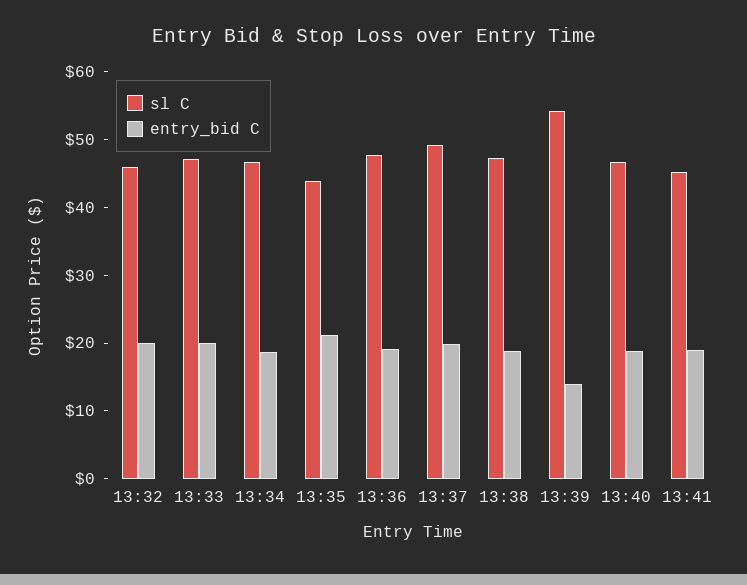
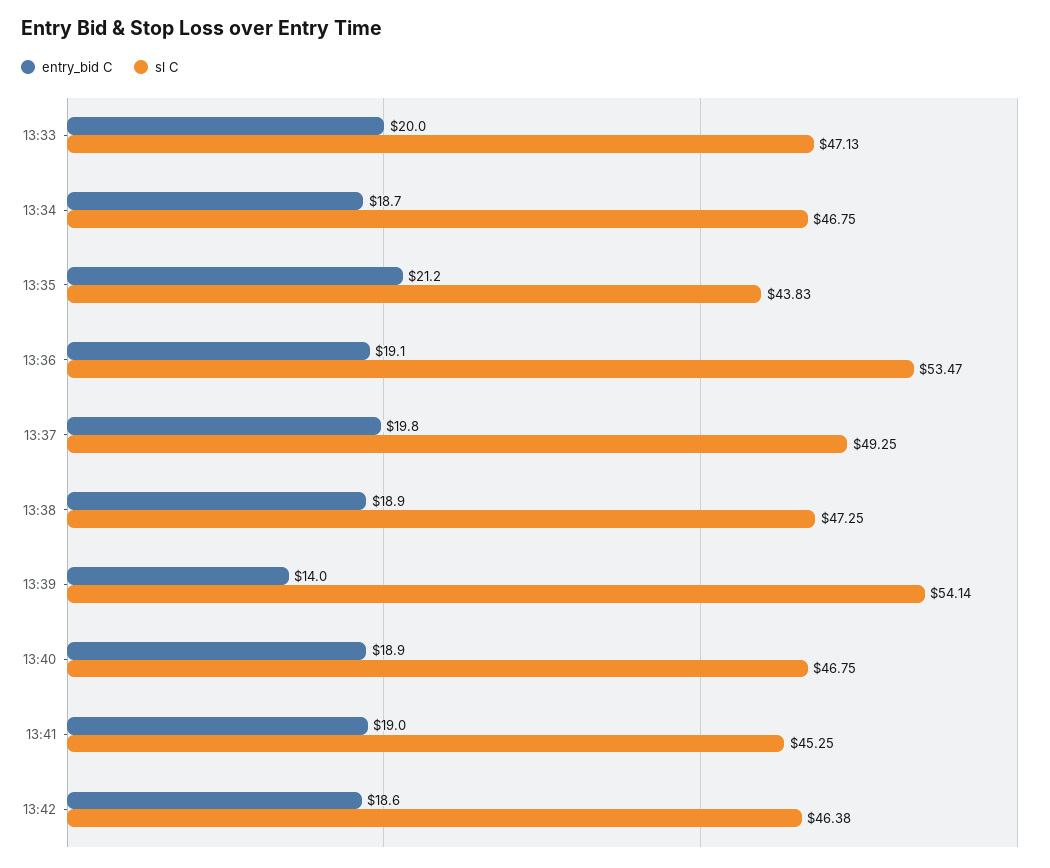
sl C, 13:32: 46 -> none
entry_bid C, 13:32: 20 -> none
sl C, 13:36: 48 -> 53.47
entry_bid C, 13:42: none -> 18.6
sl C, 13:42: none -> 46.38

